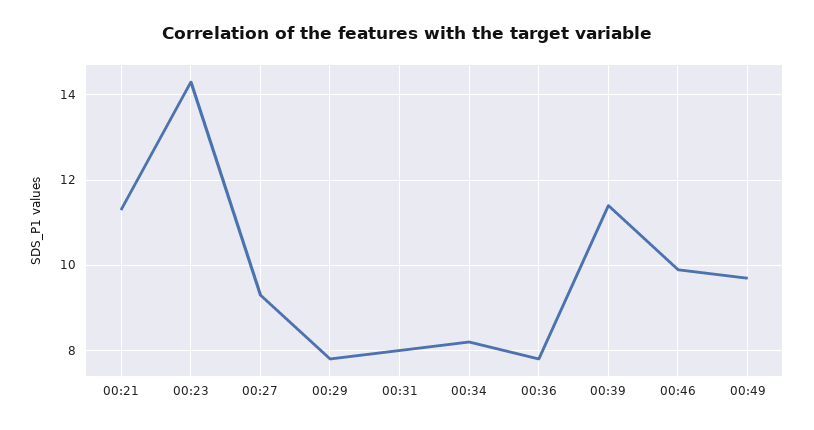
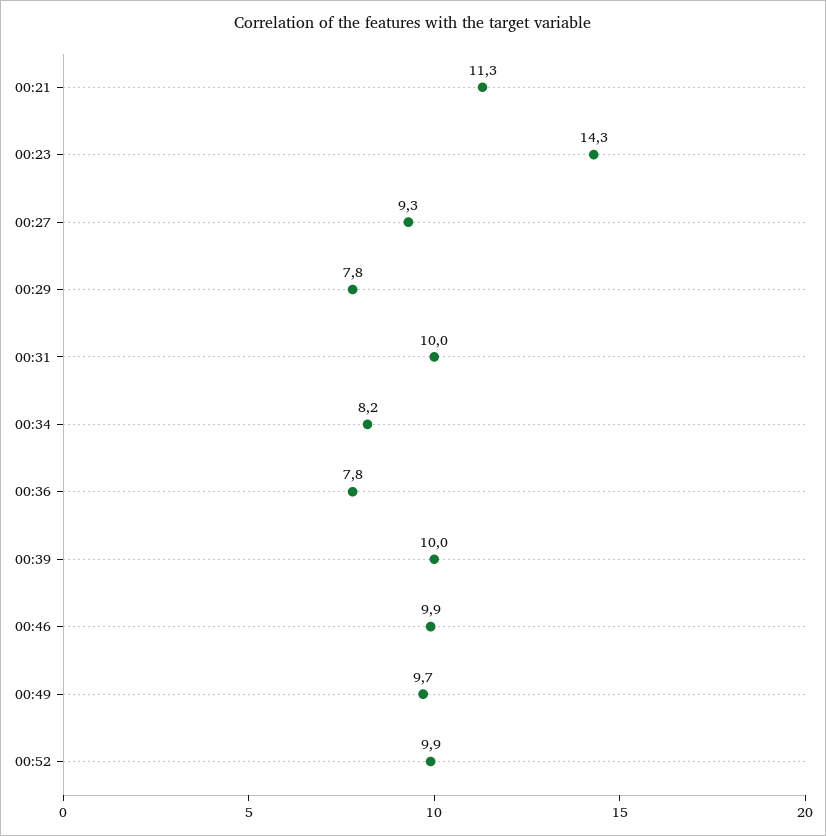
00:31: 8 -> 10
00:39: 11.5 -> 10
00:52: none -> 9.9

